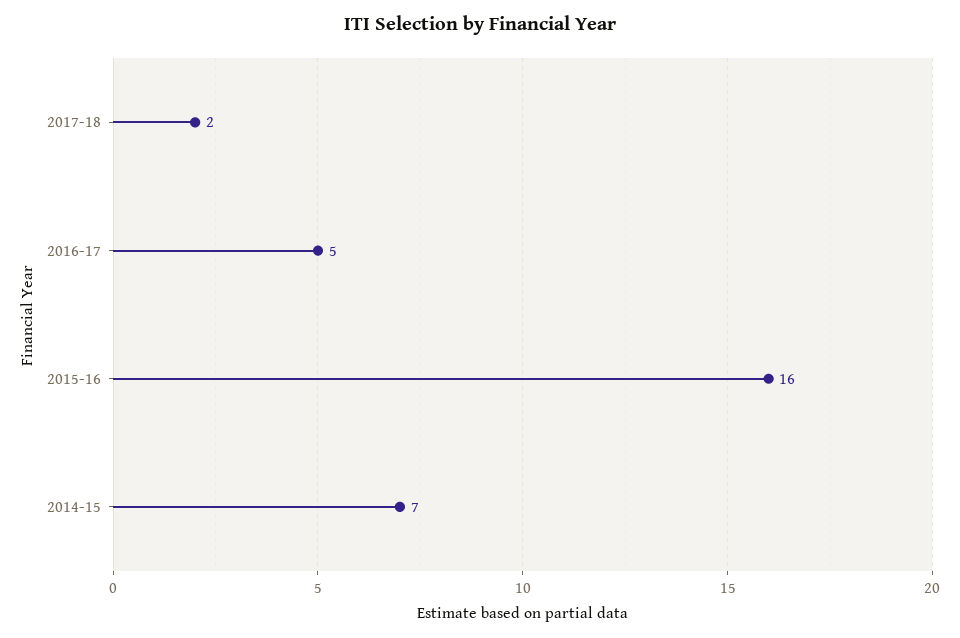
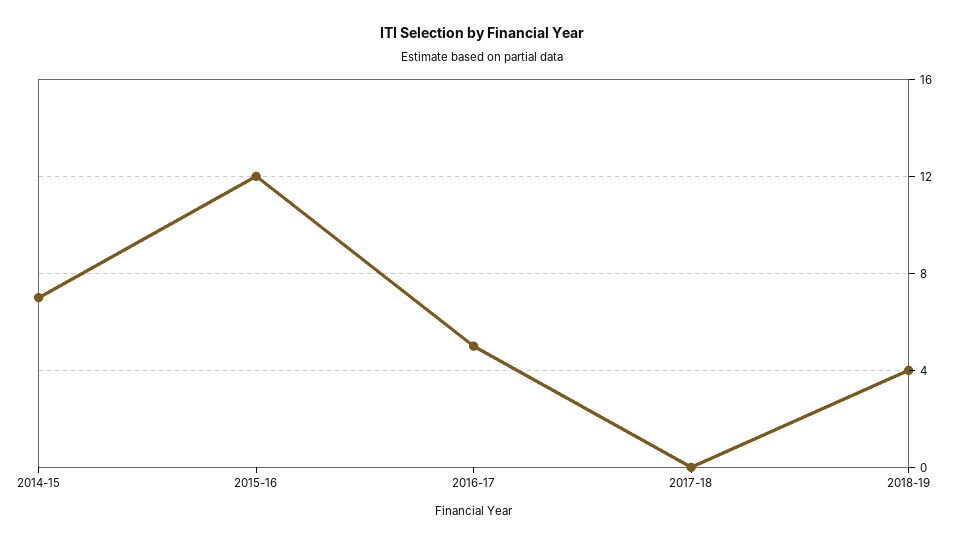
2017-18: 2 -> 0
2015-16: 16 -> 12
2018-19: none -> 4

